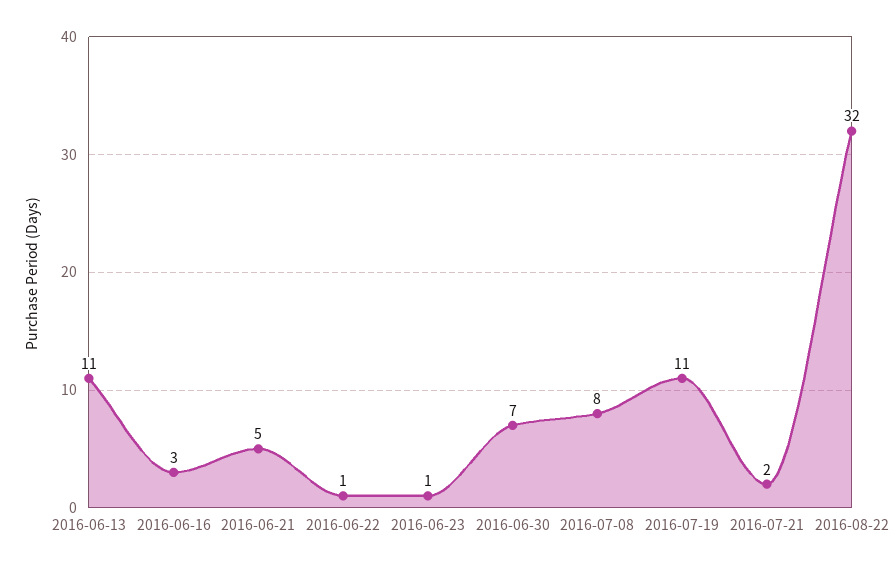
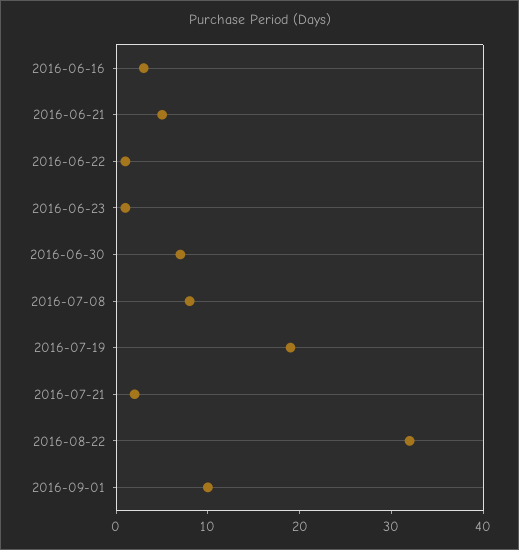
2016-06-13: 11 -> none
2016-07-19: 11 -> 19
2016-09-01: none -> 10

